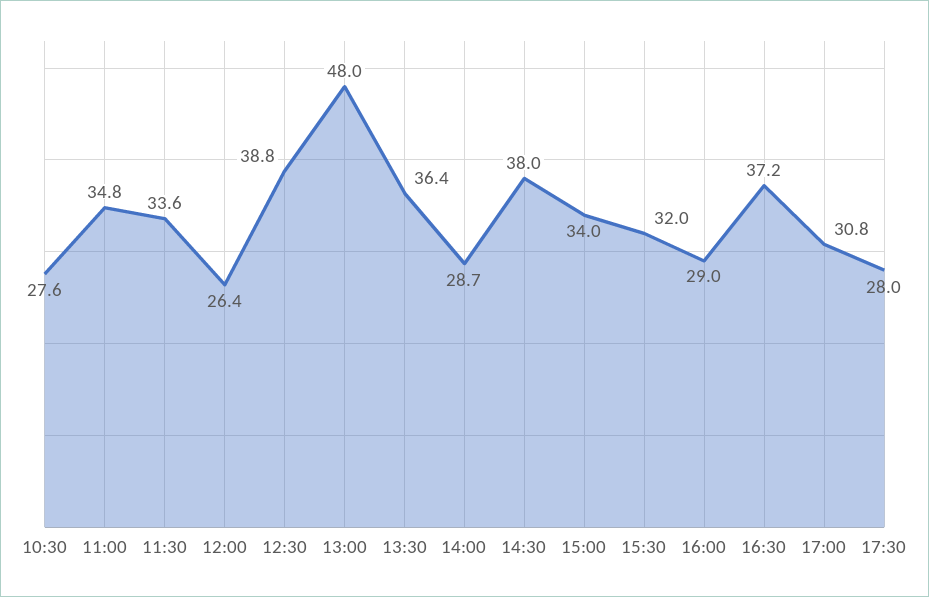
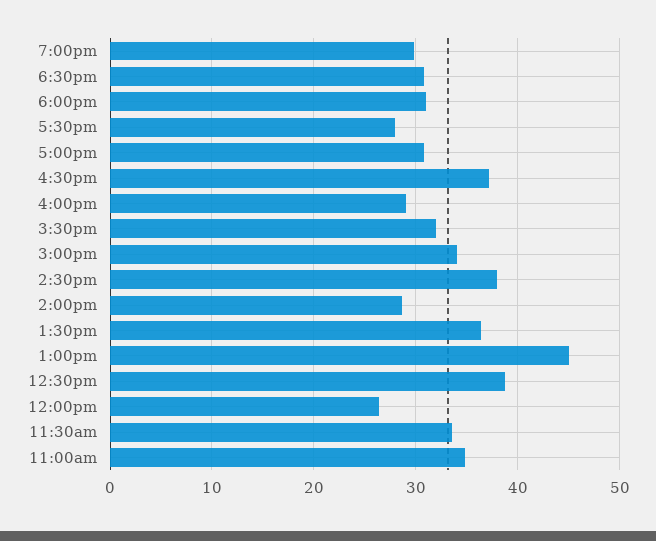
10:30: 27.6 -> none
13:00: 48 -> 45
7:00pm: none -> 30
6:30pm: none -> 31
6:00pm: none -> 31

